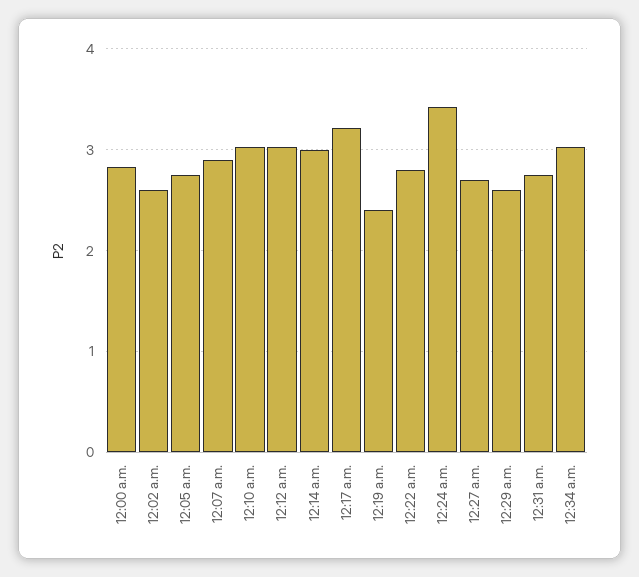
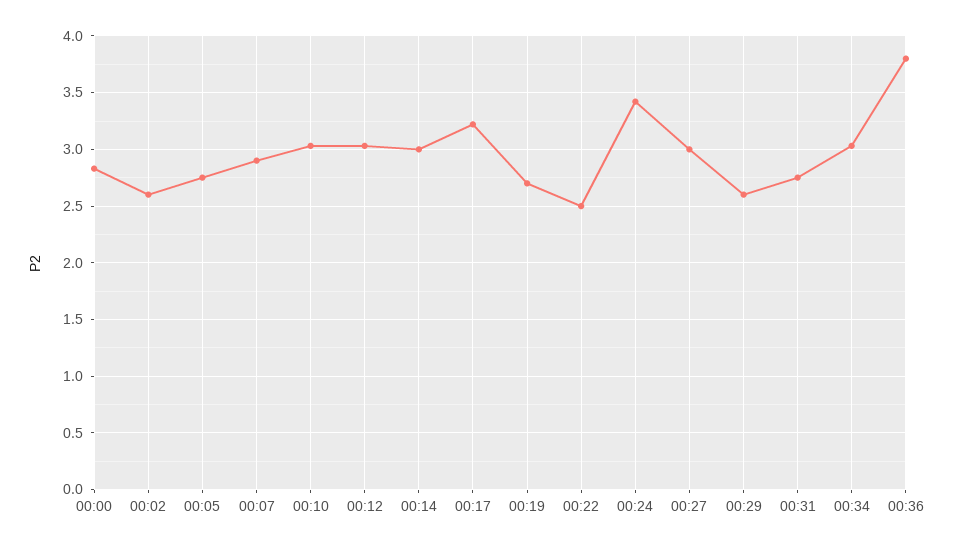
12:19 a.m.: 2.4 -> 2.7
12:22 a.m.: 2.8 -> 2.5
12:27 a.m.: 2.7 -> 3
00:36: none -> 3.8

